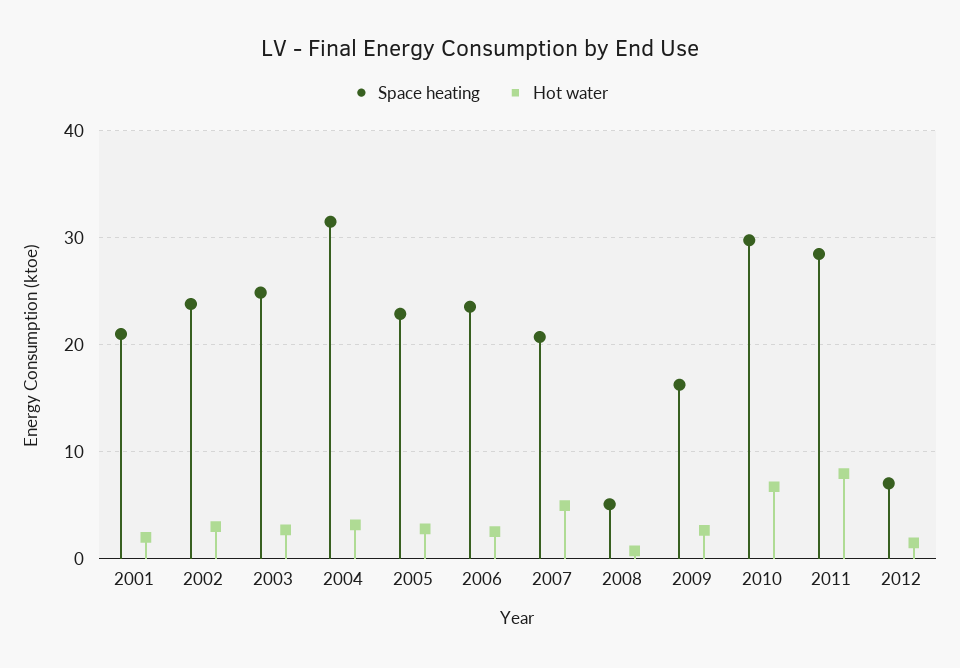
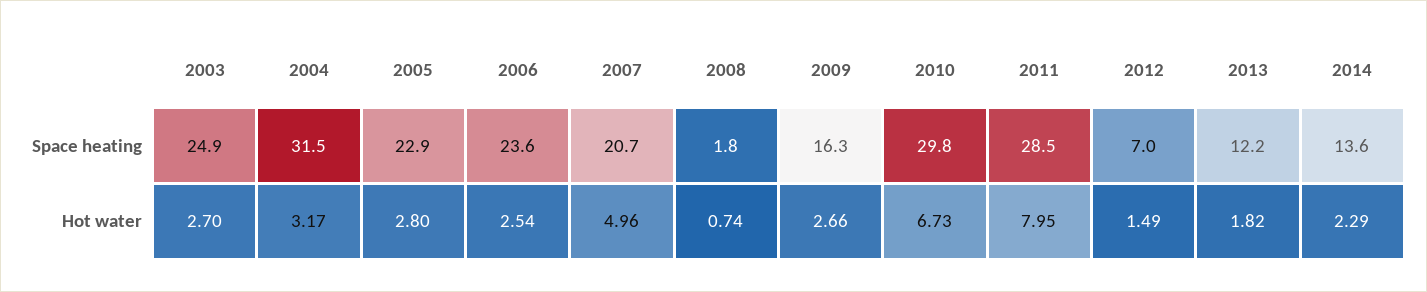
Space heating, 2001: 21 -> none
Hot water, 2001: 2 -> none
Space heating, 2002: 24 -> none
Hot water, 2002: 3 -> none
Space heating, 2008: 5 -> 1.8
Space heating, 2013: none -> 12.2
Space heating, 2014: none -> 13.6
Hot water, 2013: none -> 1.82
Hot water, 2014: none -> 2.29

